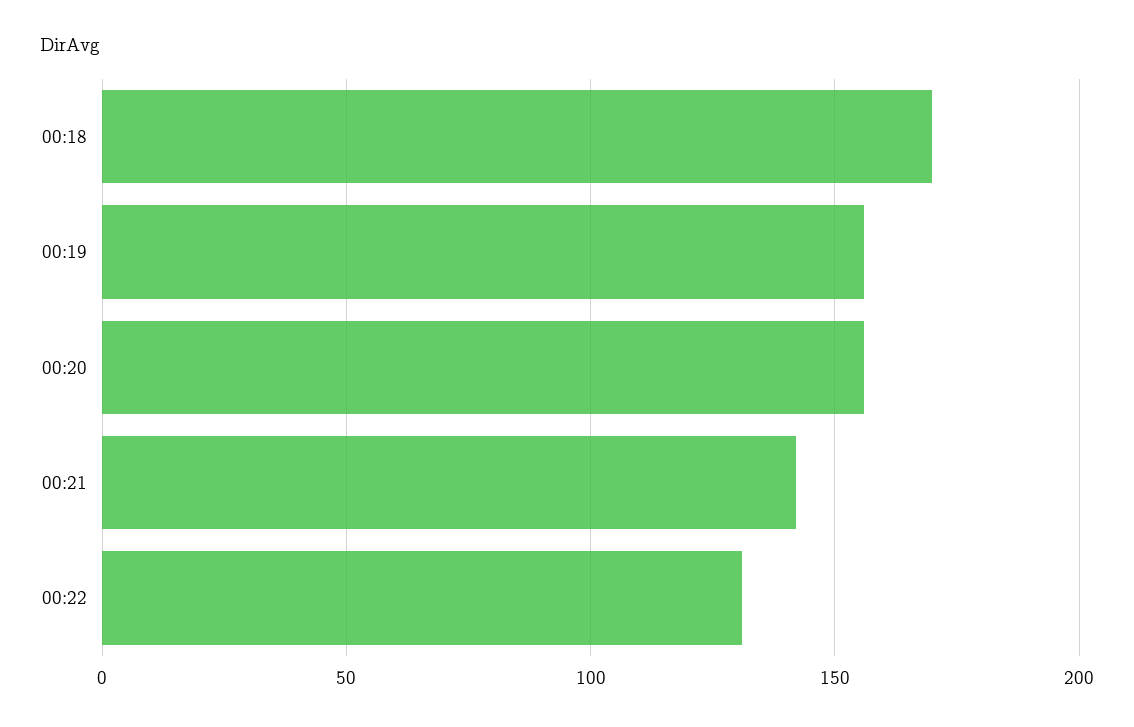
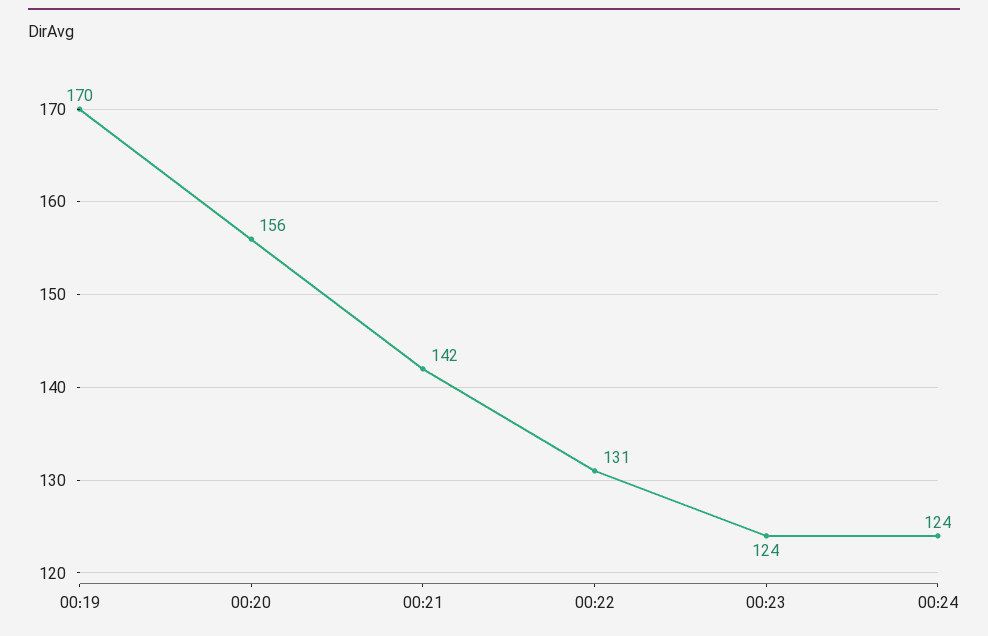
00:18: 170 -> none
00:19: 155 -> 170
00:23: none -> 124
00:24: none -> 124

